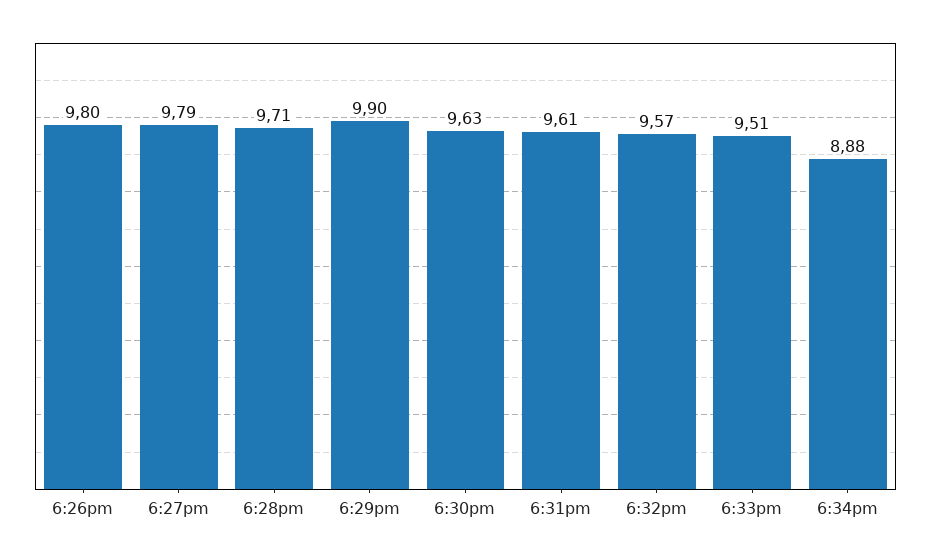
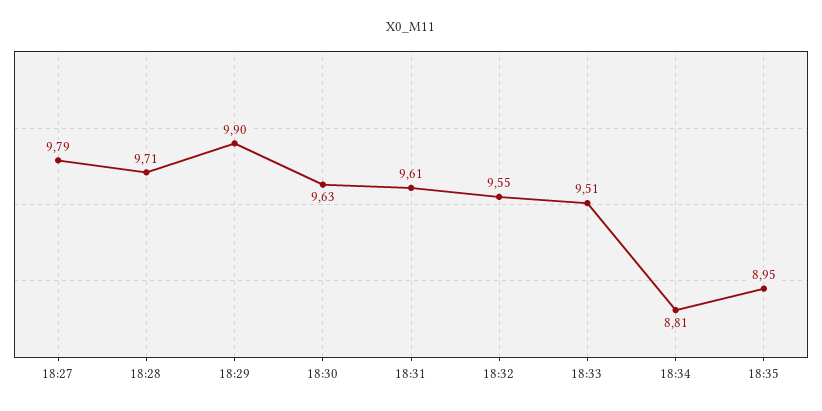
6:26pm: 9.8 -> none
6:32pm: 9.57 -> 9.55
6:34pm: 8.88 -> 8.81
18:35: none -> 8.95

